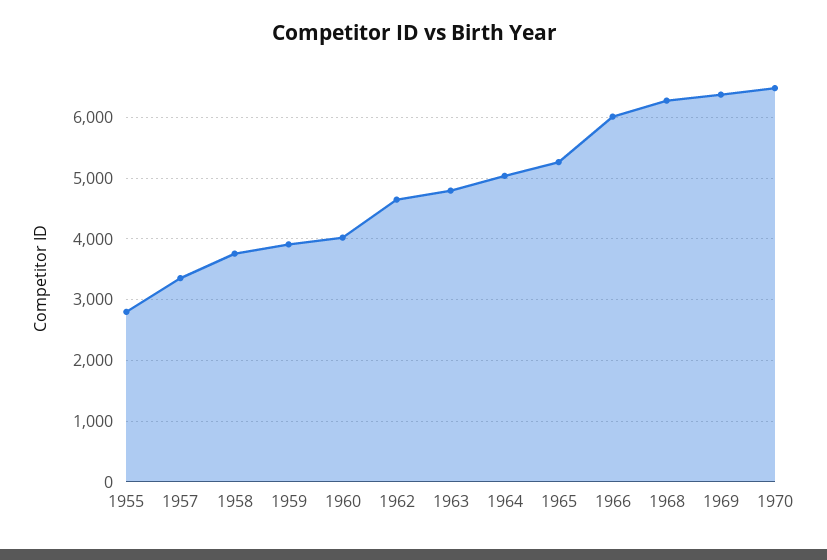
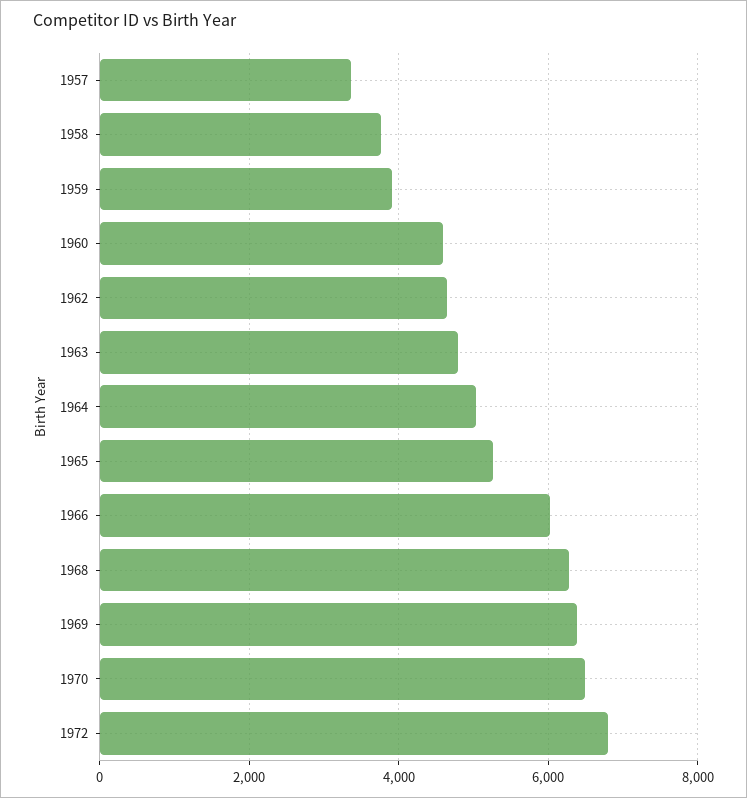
1955: 2800 -> none
1960: 4000 -> 4600
1972: none -> 6800

